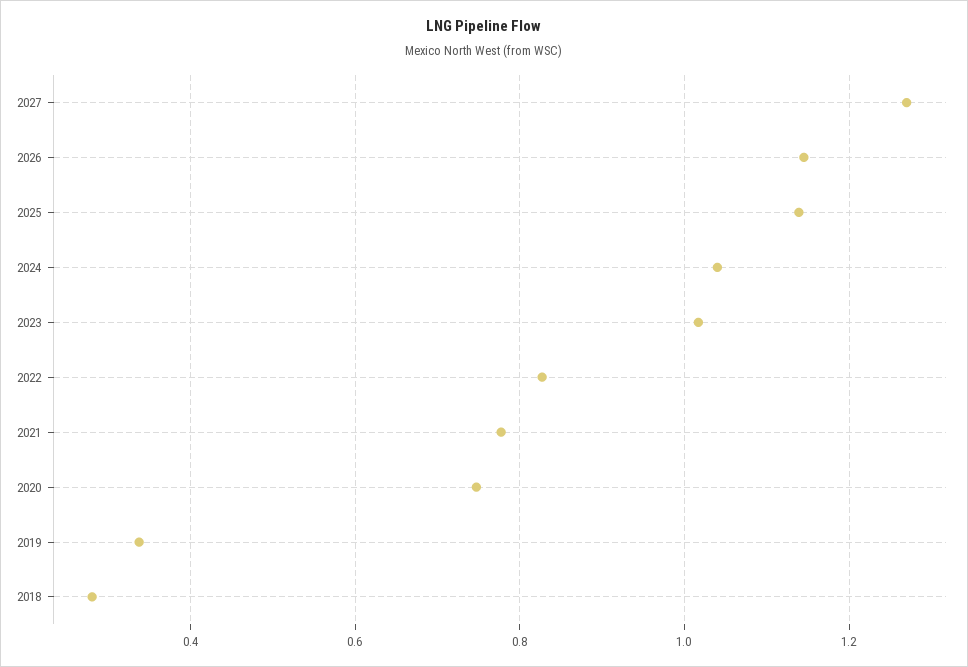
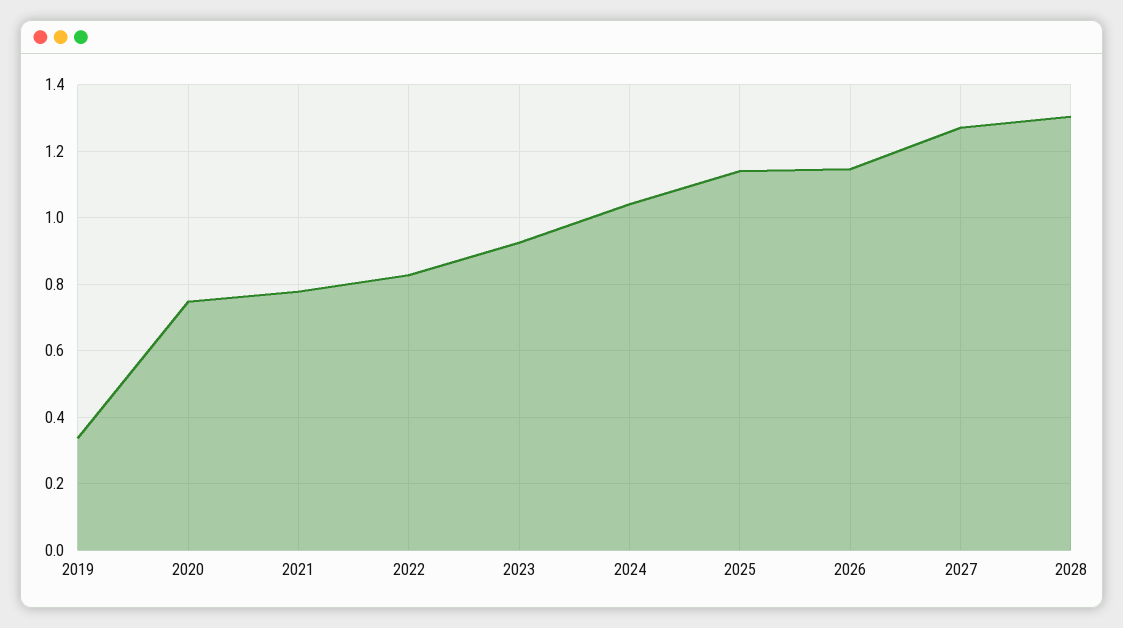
2023: 1.02 -> 0.92
2018: 0.28 -> none
2028: none -> 1.3

